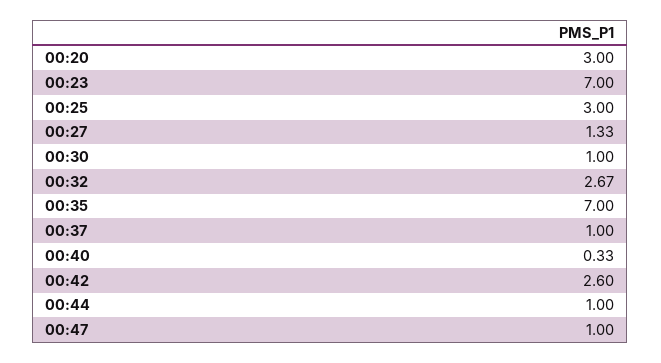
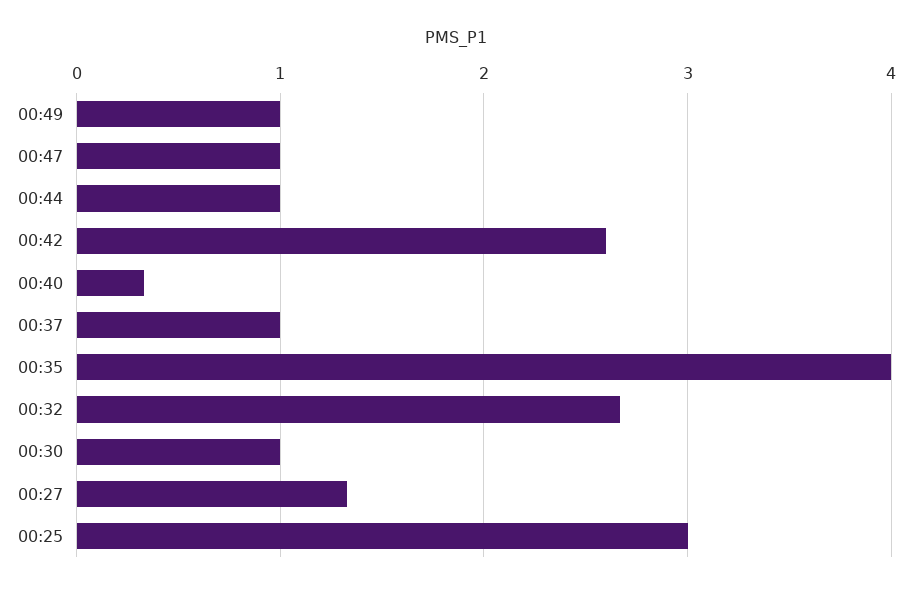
00:20: 3 -> none
00:23: 7 -> none
00:35: 7 -> 4
00:49: none -> 1

